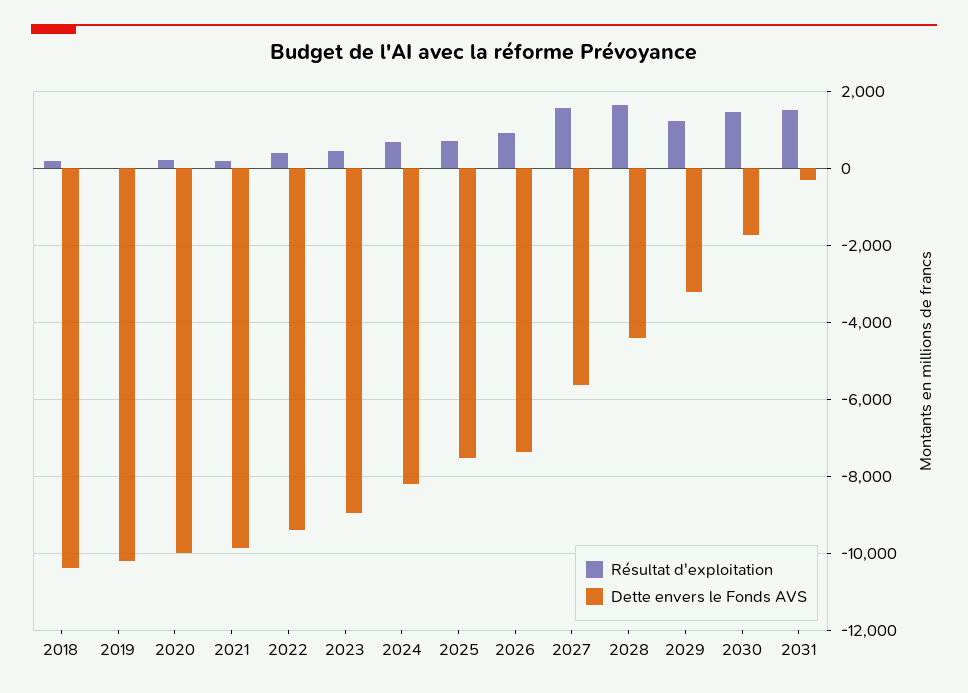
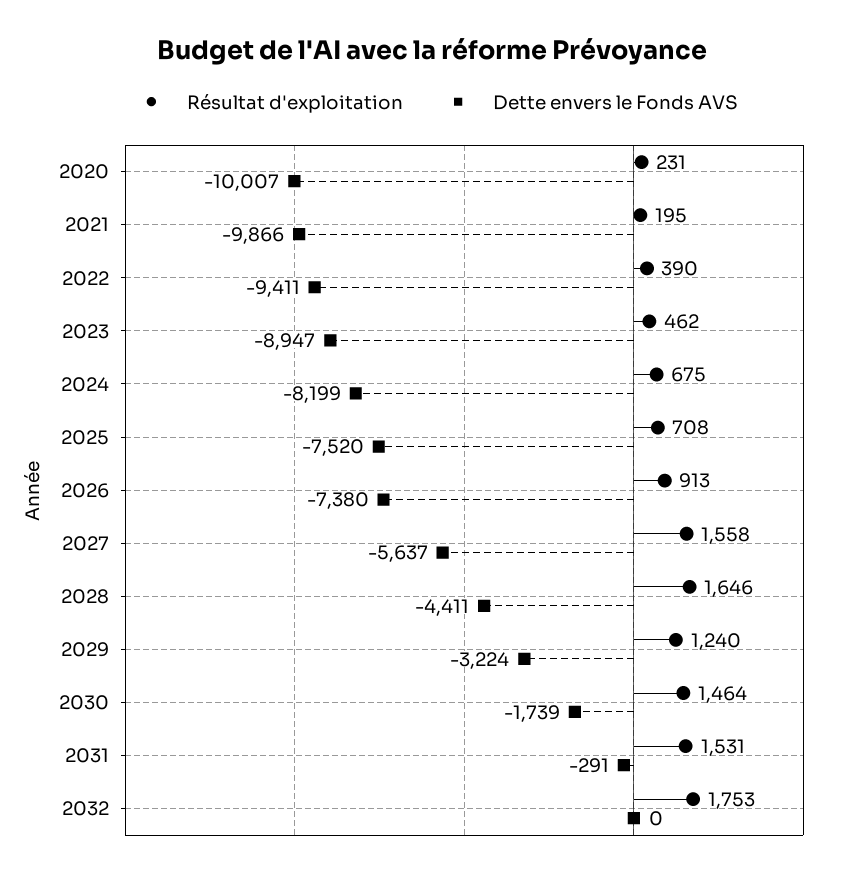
Résultat d'exploitation, 2018: 200 -> none
Dette envers le Fonds AVS, 2018: -10400 -> none
Résultat d'exploitation, 2019: 0 -> none
Dette envers le Fonds AVS, 2019: -10200 -> none
Résultat d'exploitation, 2032: none -> 1753
Dette envers le Fonds AVS, 2032: none -> 0

